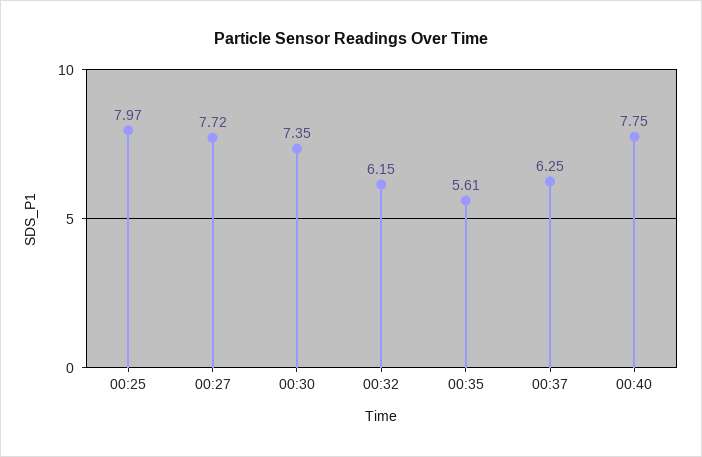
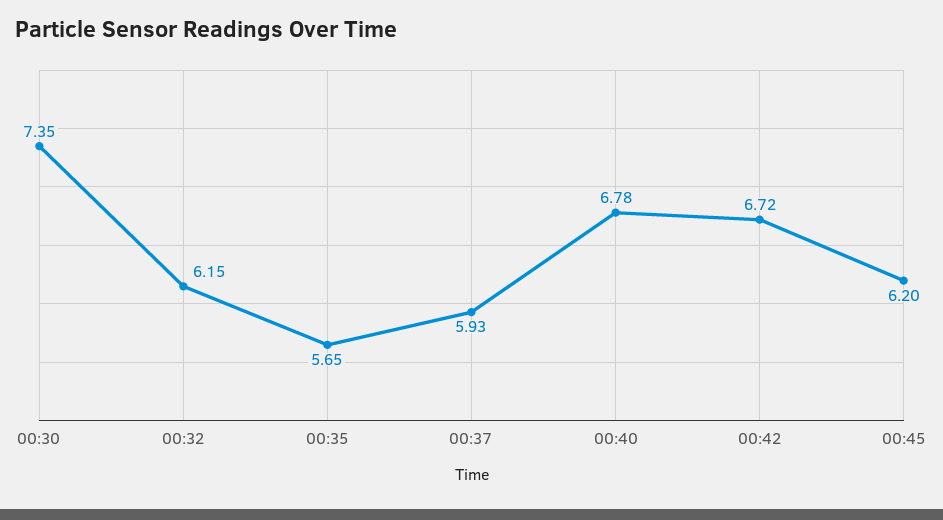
00:25: 7.97 -> none
00:27: 7.72 -> none
00:35: 5.61 -> 5.65
00:37: 6.25 -> 5.93
00:40: 7.75 -> 6.78
00:42: none -> 6.72
00:45: none -> 6.2

